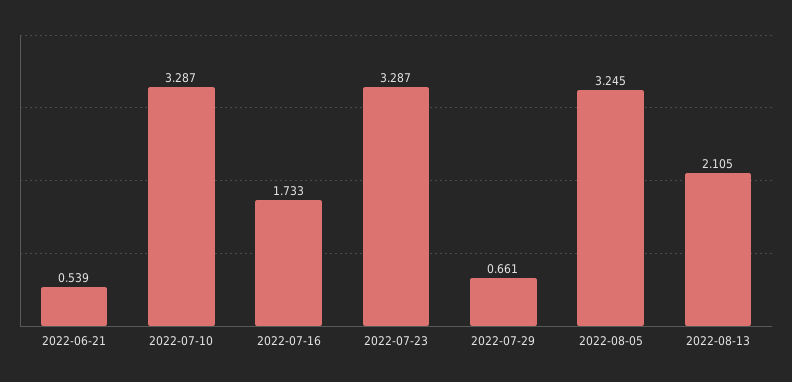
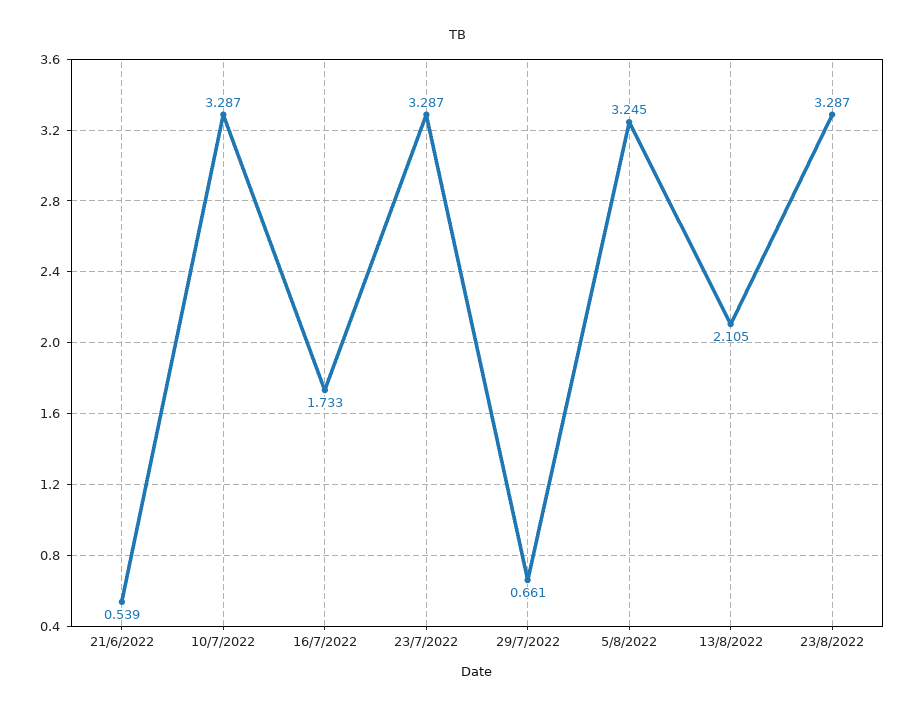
23/8/2022: none -> 3.287

